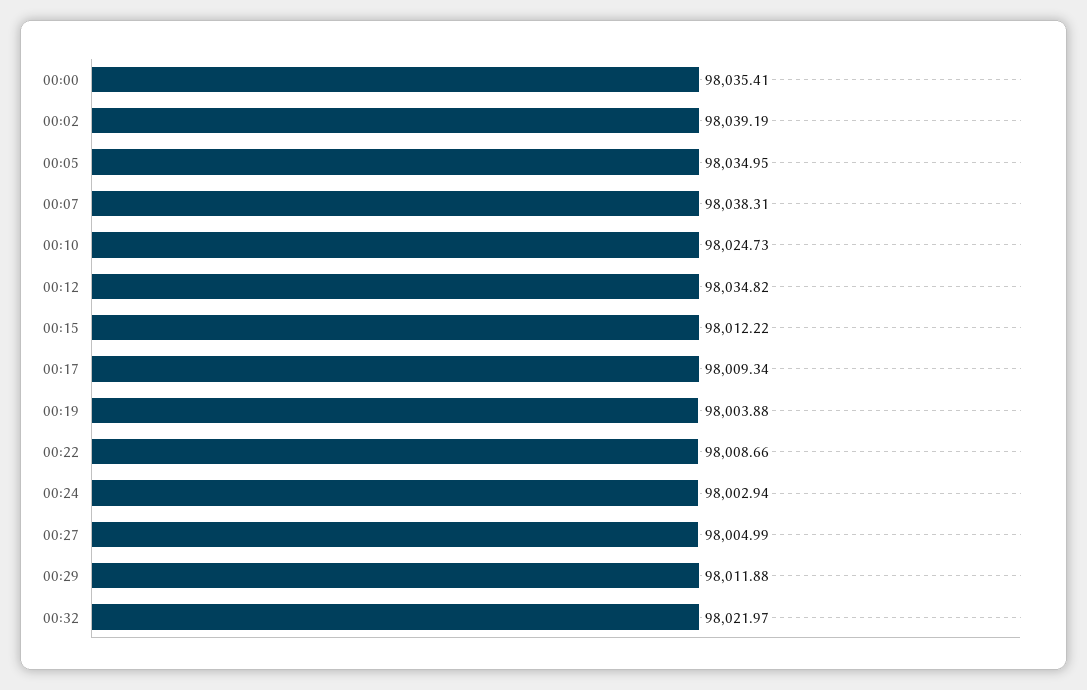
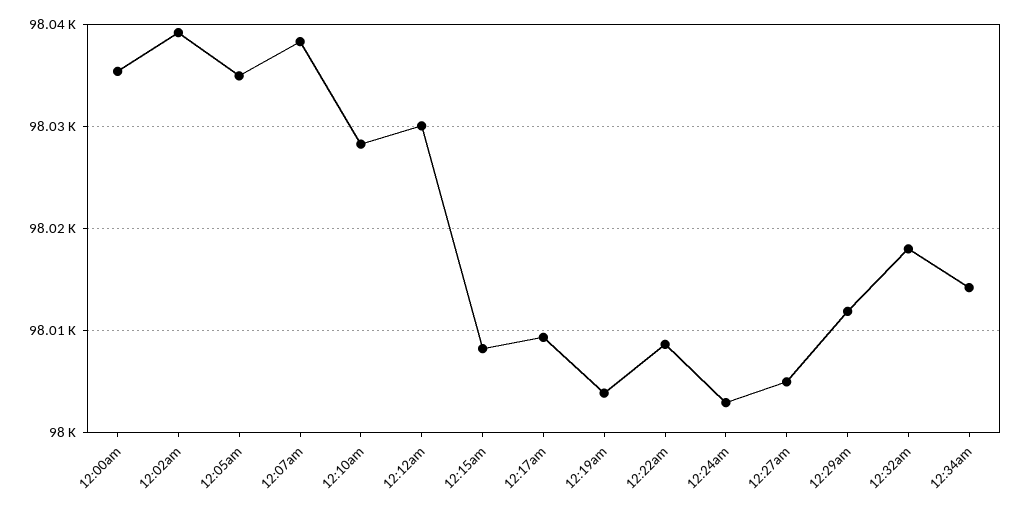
00:10: 98024.73 -> 98028
00:12: 98034.82 -> 98030
00:15: 98012.22 -> 98008
00:32: 98021.97 -> 98018
12:34am: none -> 98014

